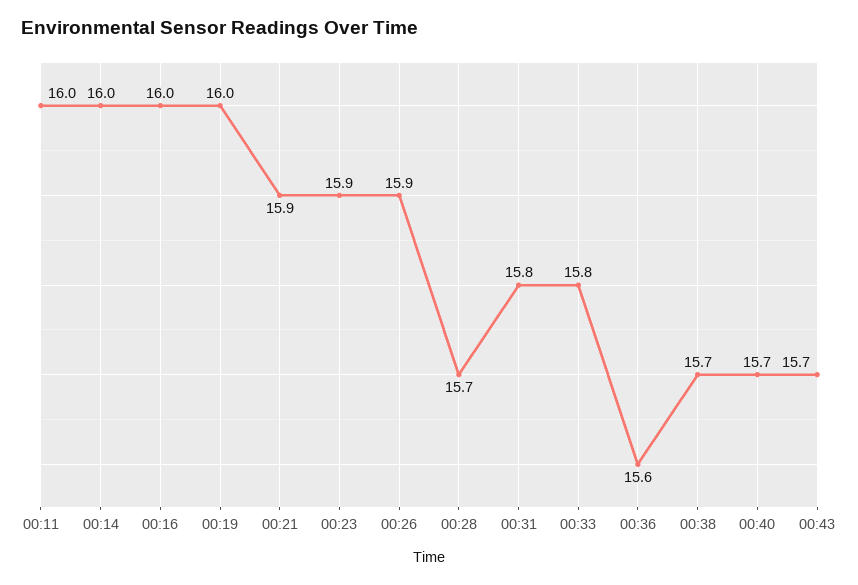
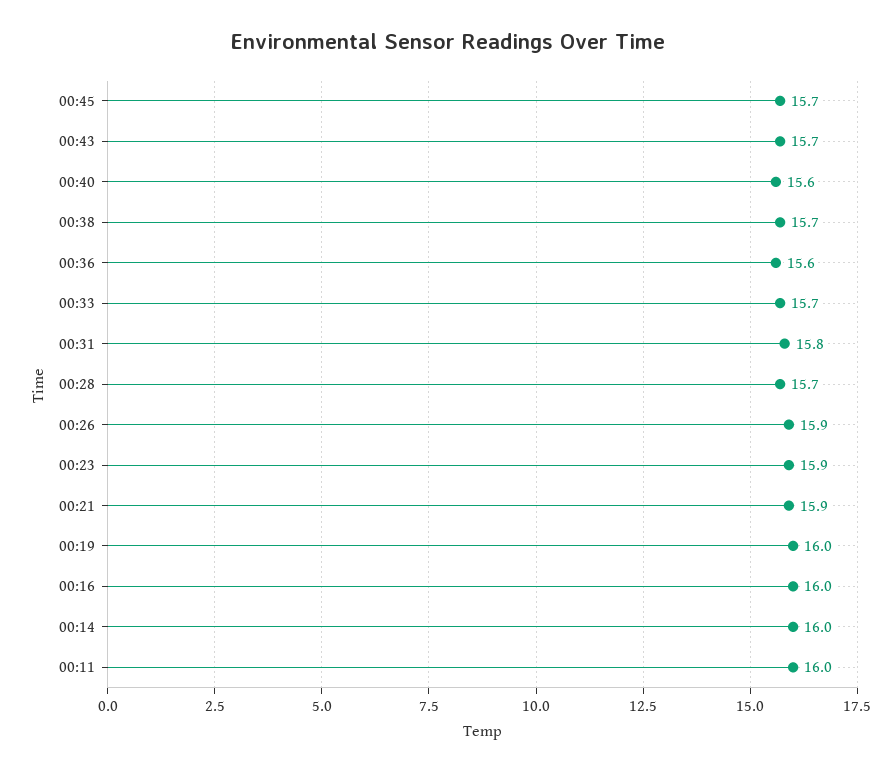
00:33: 15.8 -> 15.7
00:40: 15.7 -> 15.6
00:45: none -> 15.7

